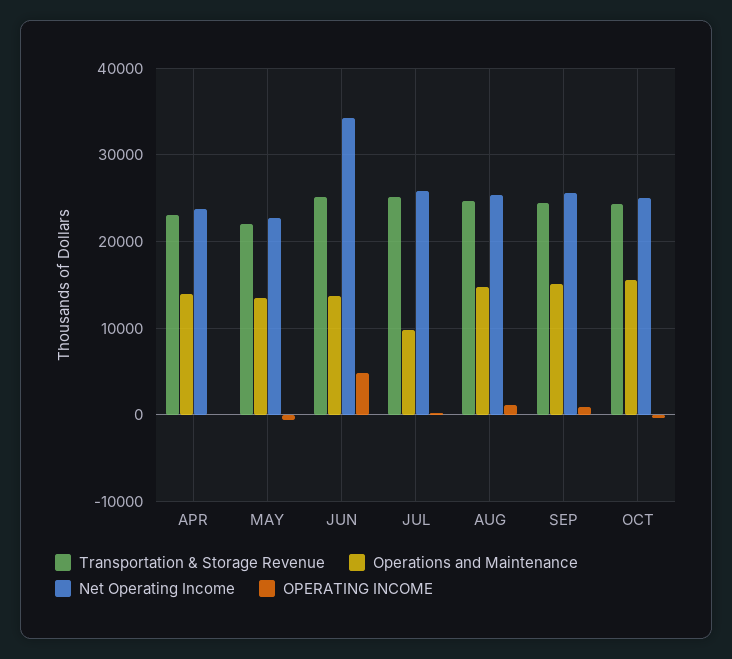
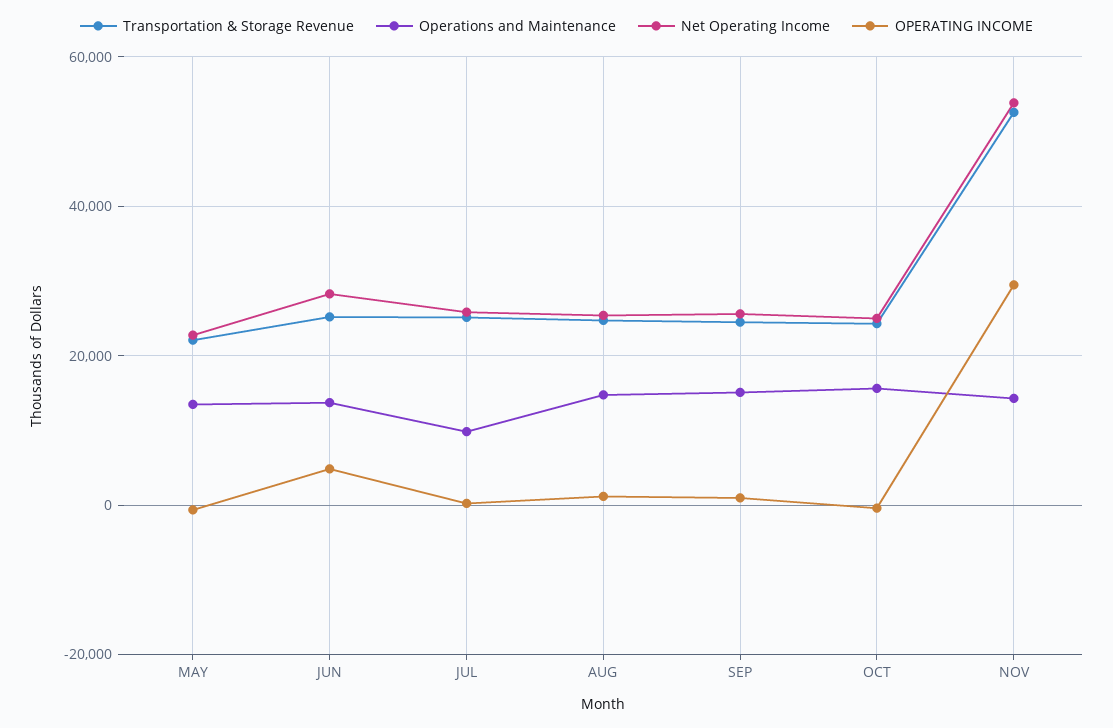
Transportation & Storage Revenue, APR: 23000 -> none
Operations and Maintenance, APR: 14000 -> none
Net Operating Income, APR: 24000 -> none
OPERATING INCOME, APR: 0 -> none
Net Operating Income, JUN: 34000 -> 28000
Transportation & Storage Revenue, NOV: none -> 52000
Operations and Maintenance, NOV: none -> 14000
Net Operating Income, NOV: none -> 54000
OPERATING INCOME, NOV: none -> 30000

